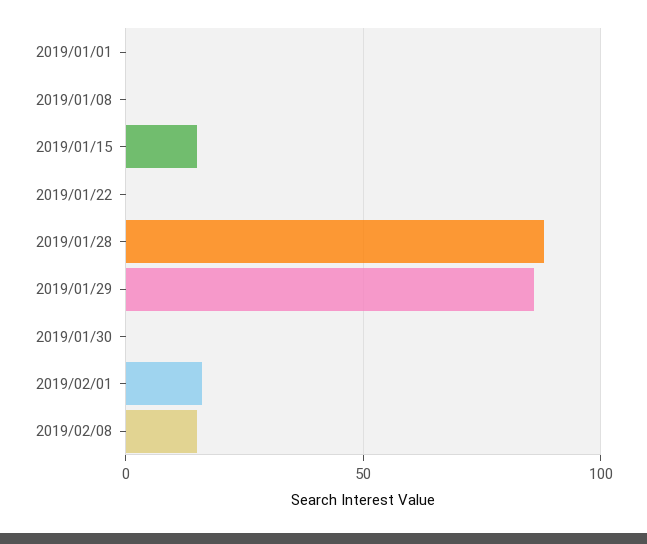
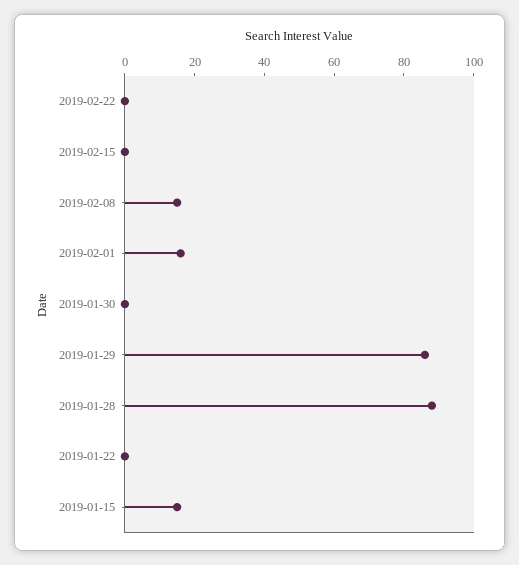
2019/01/01: 0 -> none
2019/01/08: 0 -> none
2019-02-22: none -> 0
2019-02-15: none -> 0

